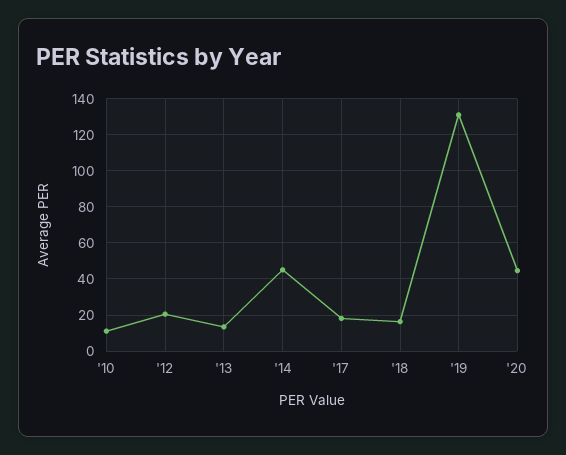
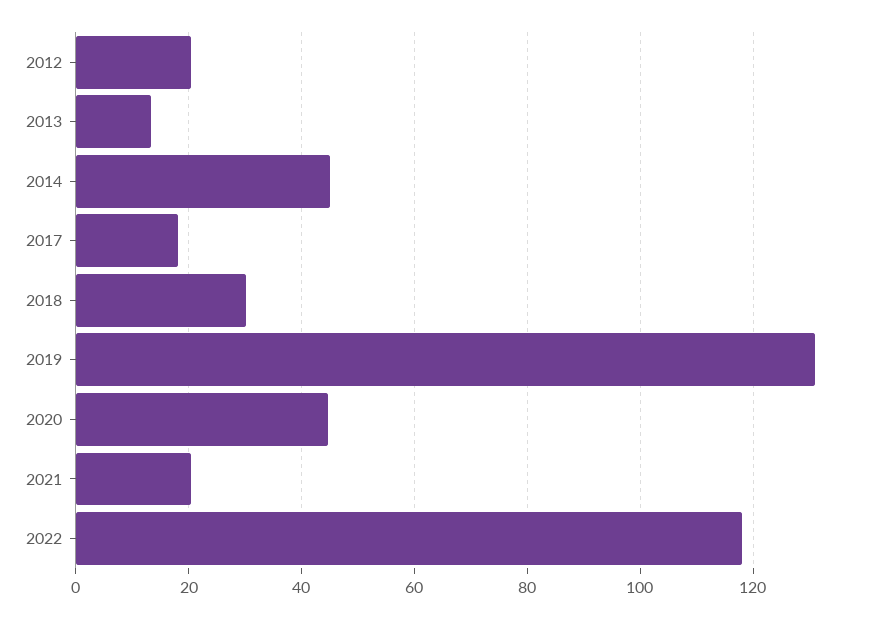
'10: 10 -> none
'18: 15 -> 30
2021: none -> 20
2022: none -> 118

